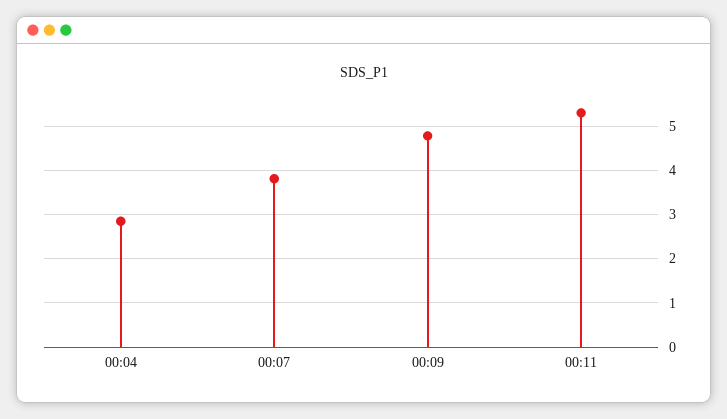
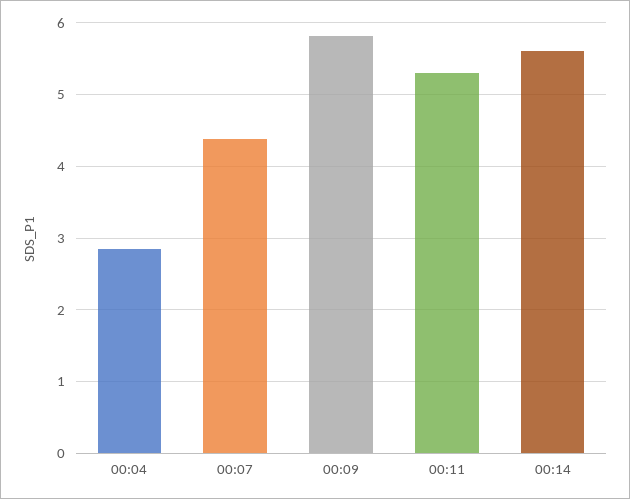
00:07: 3.8 -> 4.4
00:09: 4.8 -> 5.8
00:14: none -> 5.6

